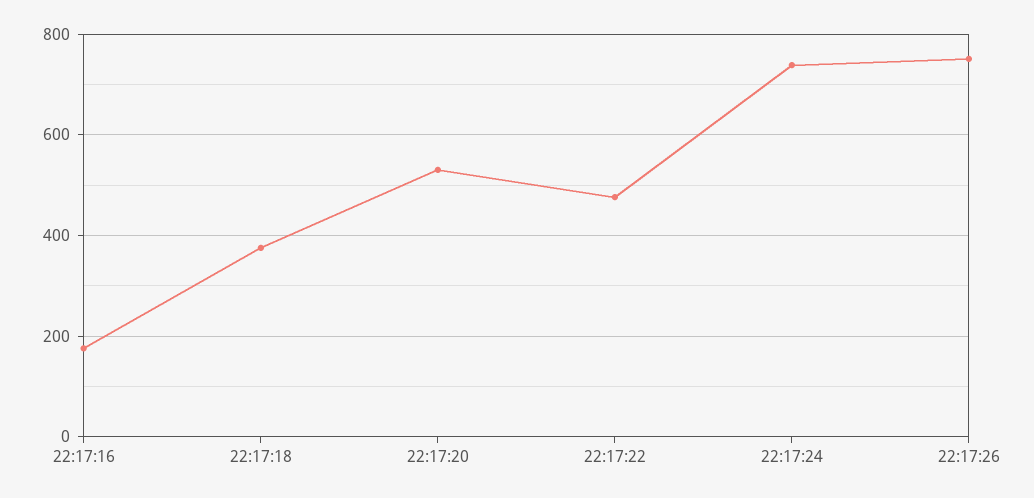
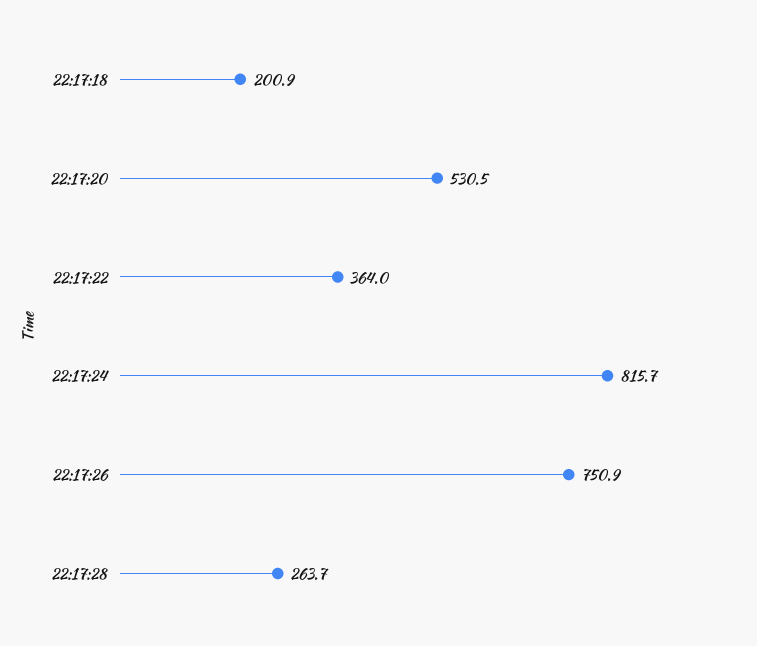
22:17:16: 180 -> none
22:17:18: 380 -> 200.9
22:17:22: 480 -> 364
22:17:24: 740 -> 815.7
22:17:28: none -> 263.7

